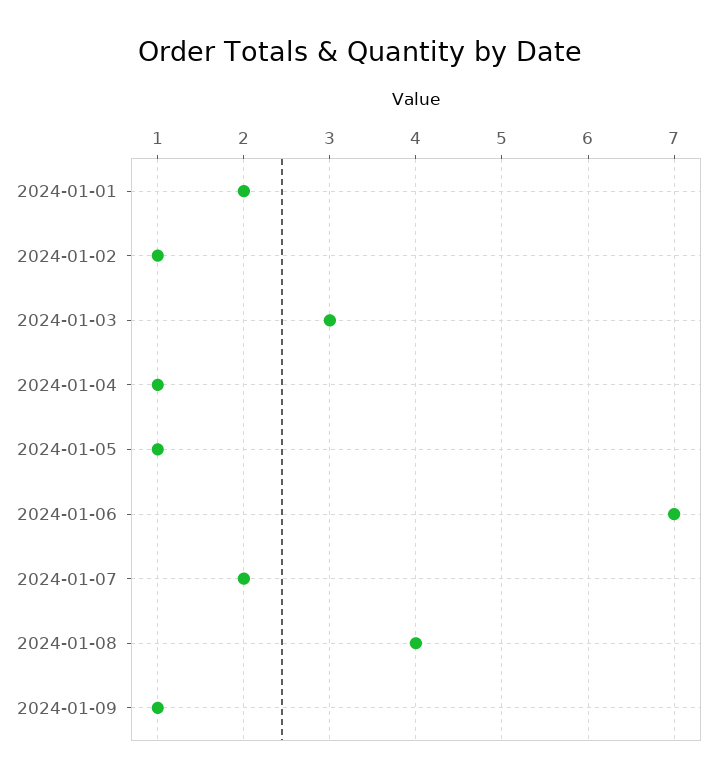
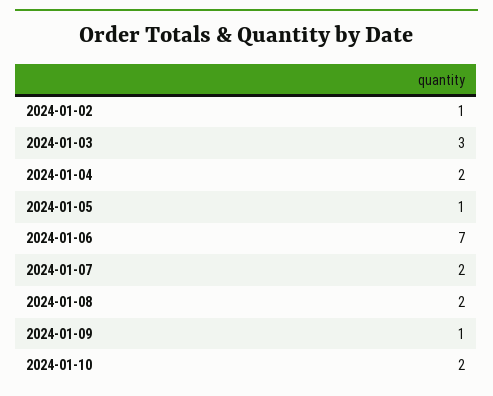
2024-01-01: 2 -> none
2024-01-04: 1 -> 2
2024-01-08: 4 -> 2
2024-01-10: none -> 2

